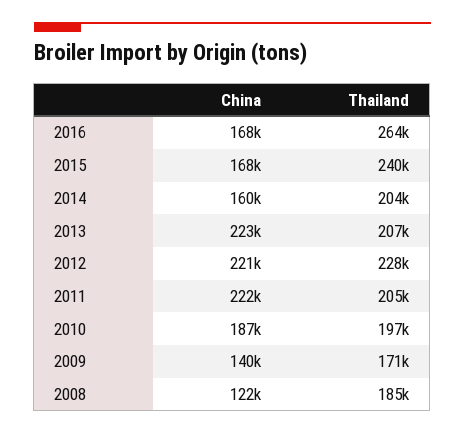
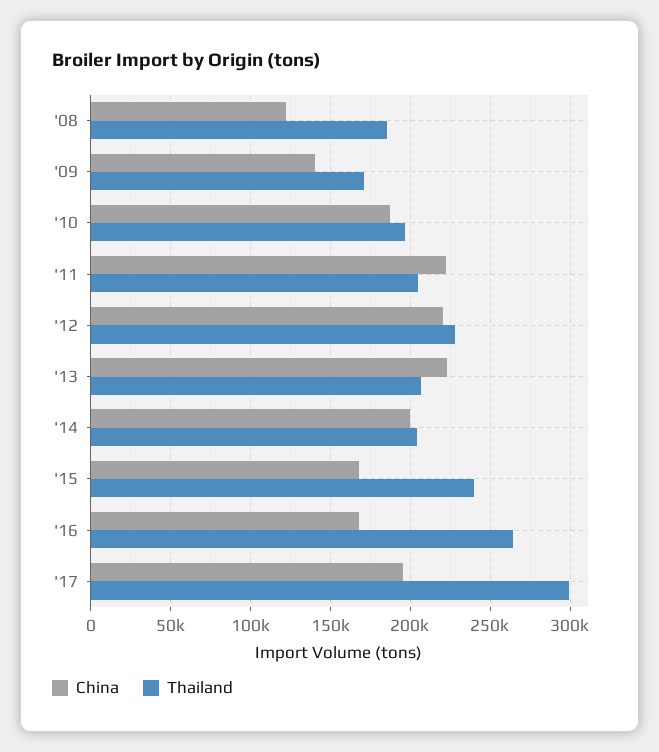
China, 2014: 160000 -> 200000
China, '17: none -> 195000
Thailand, '17: none -> 300000

